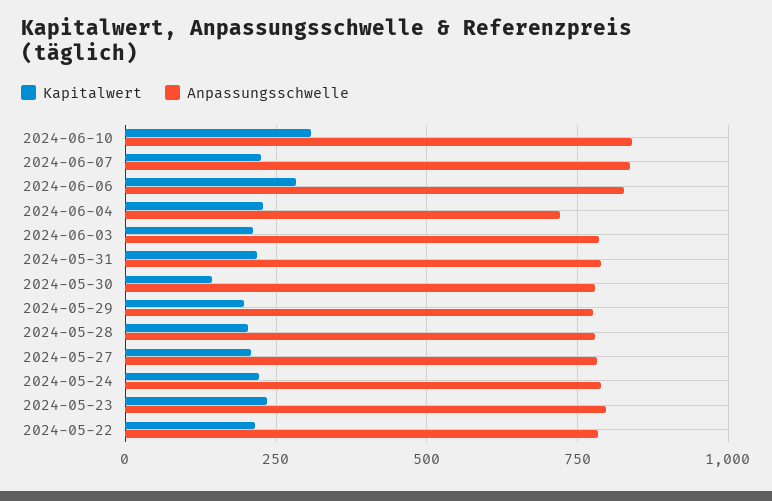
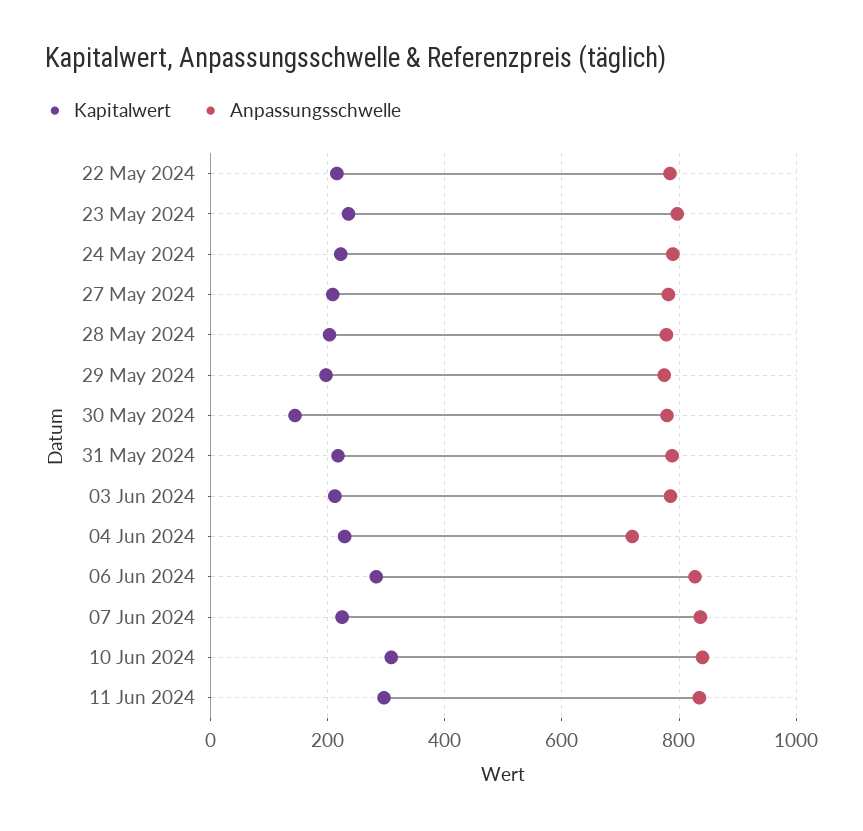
Kapitalwert, 11 Jun 2024: none -> 300
Anpassungsschwelle, 11 Jun 2024: none -> 840

